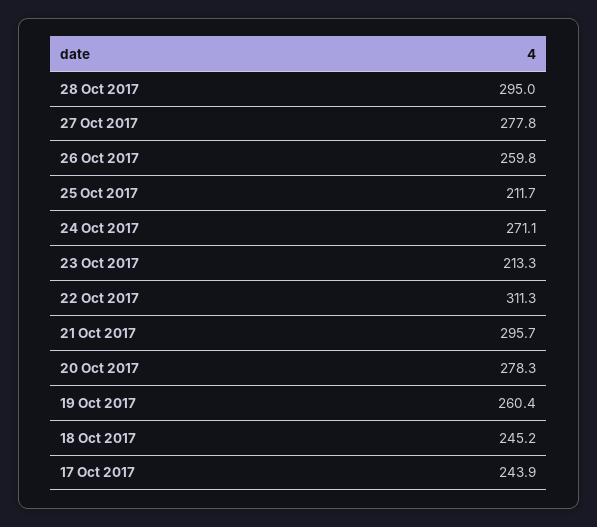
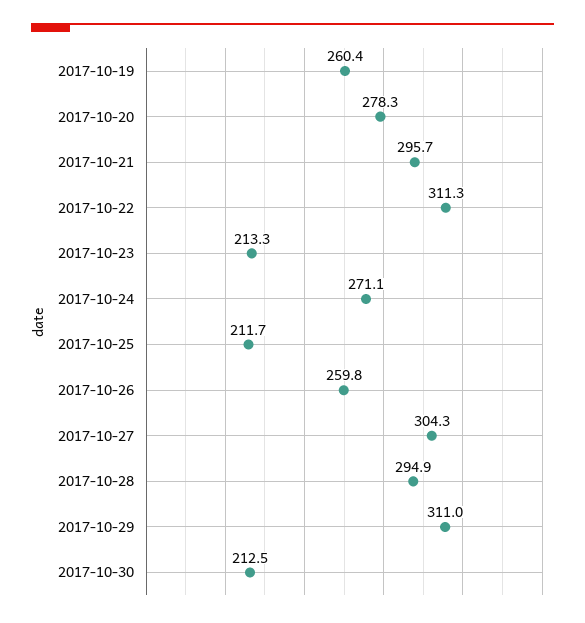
28 Oct 2017: 295 -> 294.9
27 Oct 2017: 277.8 -> 304.3
18 Oct 2017: 245.2 -> none
17 Oct 2017: 243.9 -> none
2017-10-29: none -> 311
2017-10-30: none -> 212.5

